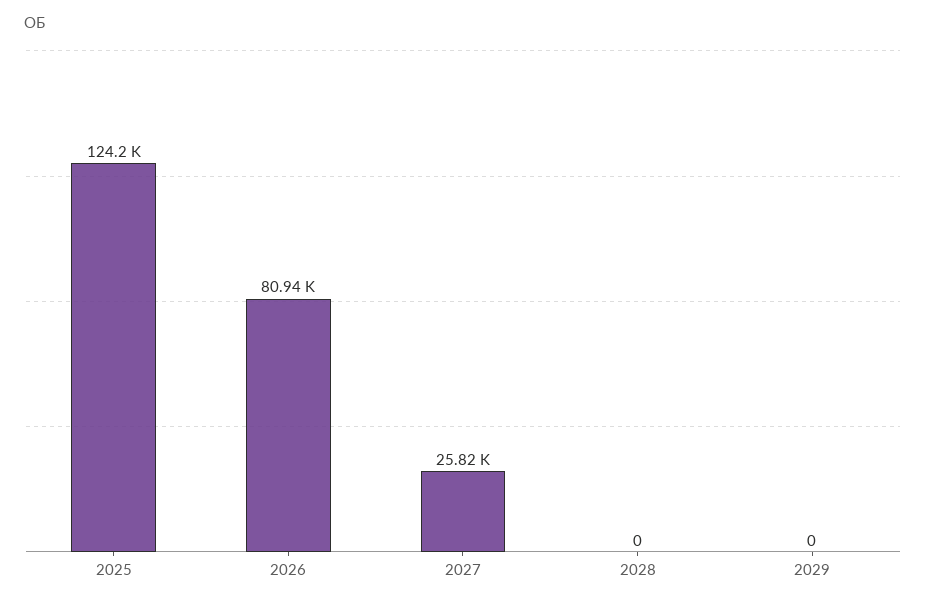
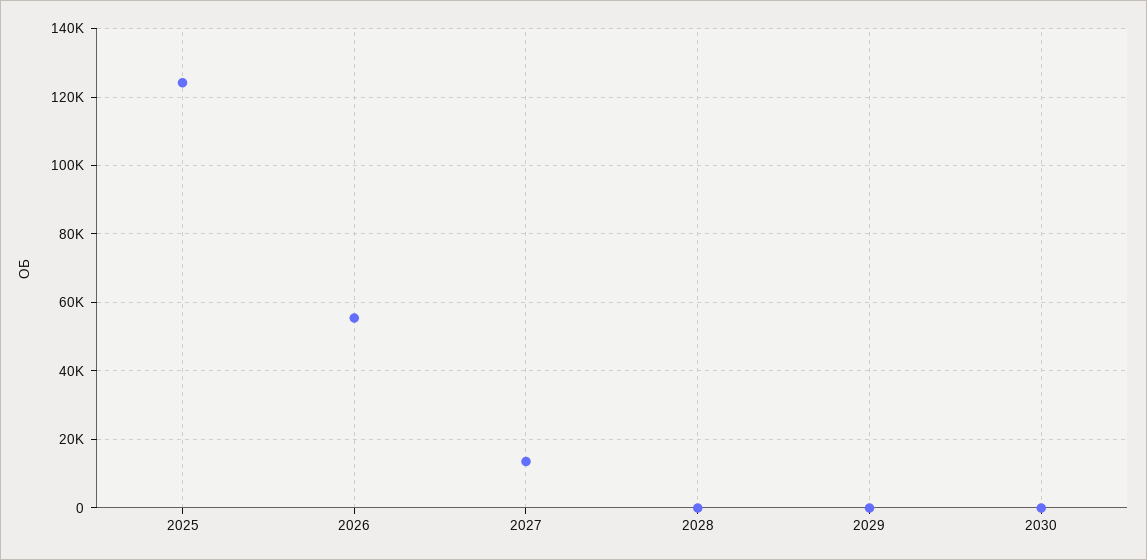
2026: 80940 -> 56000
2027: 25820 -> 14000
2030: none -> 0

